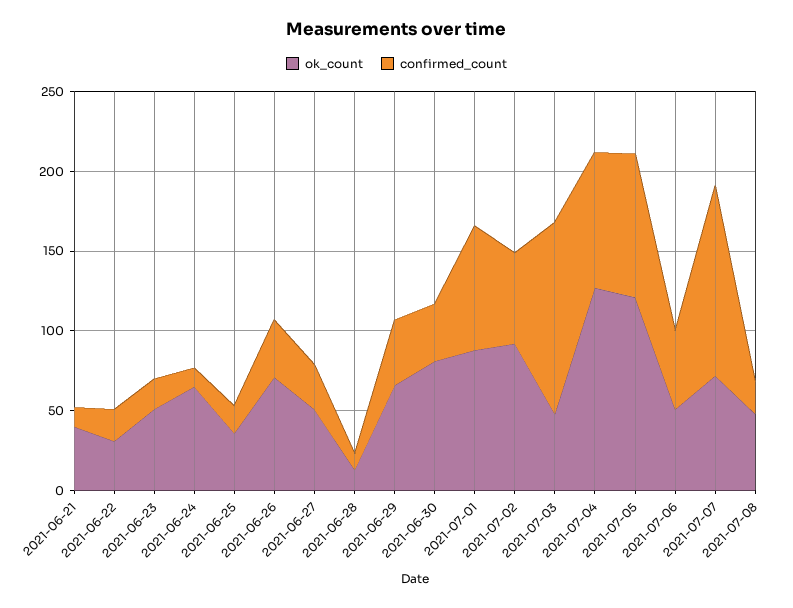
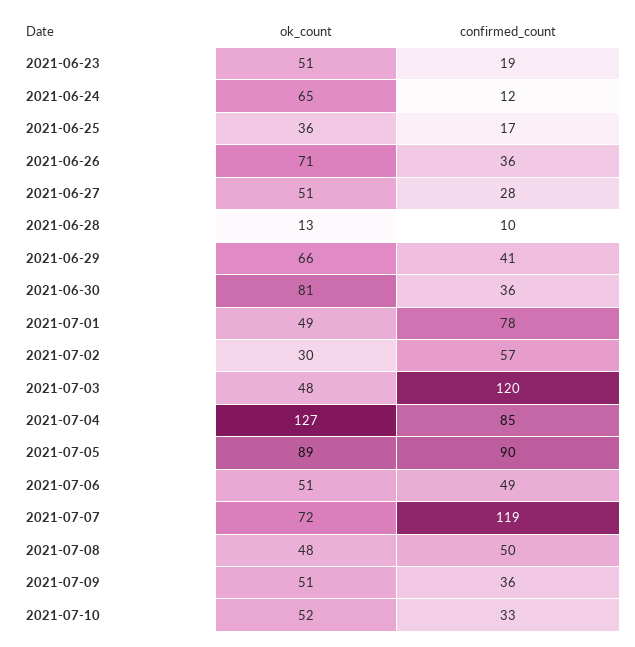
ok_count, 2021-06-21: 40 -> none
confirmed_count, 2021-06-21: 10 -> none
ok_count, 2021-06-22: 30 -> none
confirmed_count, 2021-06-22: 20 -> none
ok_count, 2021-07-01: 90 -> 49
ok_count, 2021-07-02: 90 -> 30
ok_count, 2021-07-05: 120 -> 89
confirmed_count, 2021-07-08: 20 -> 50
ok_count, 2021-07-09: none -> 51
confirmed_count, 2021-07-09: none -> 36
ok_count, 2021-07-10: none -> 52
confirmed_count, 2021-07-10: none -> 33

